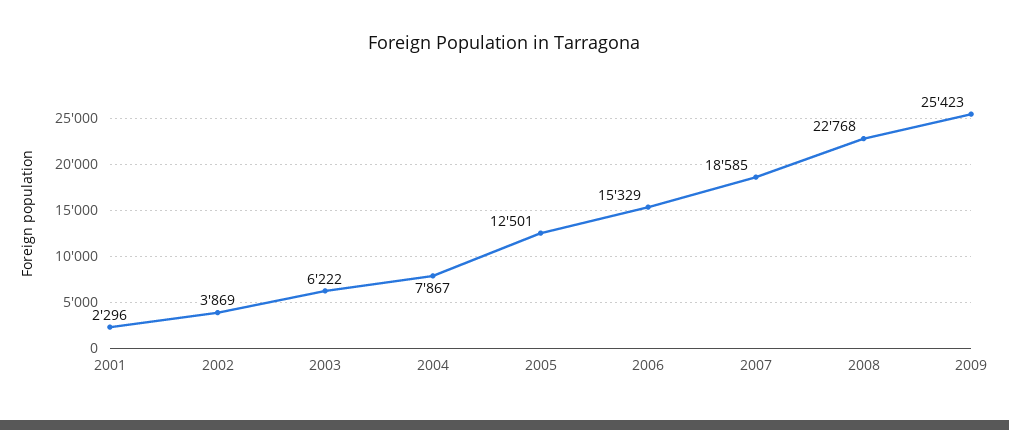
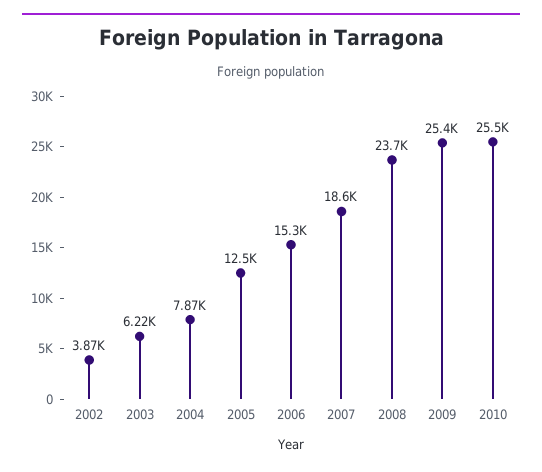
2001: 2296 -> none
2008: 22768 -> 23700
2010: none -> 25500

